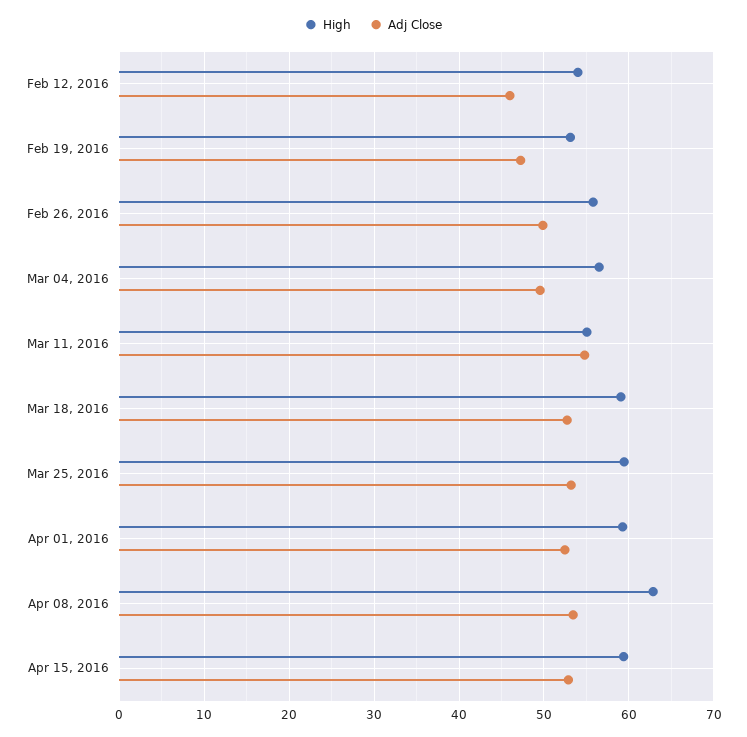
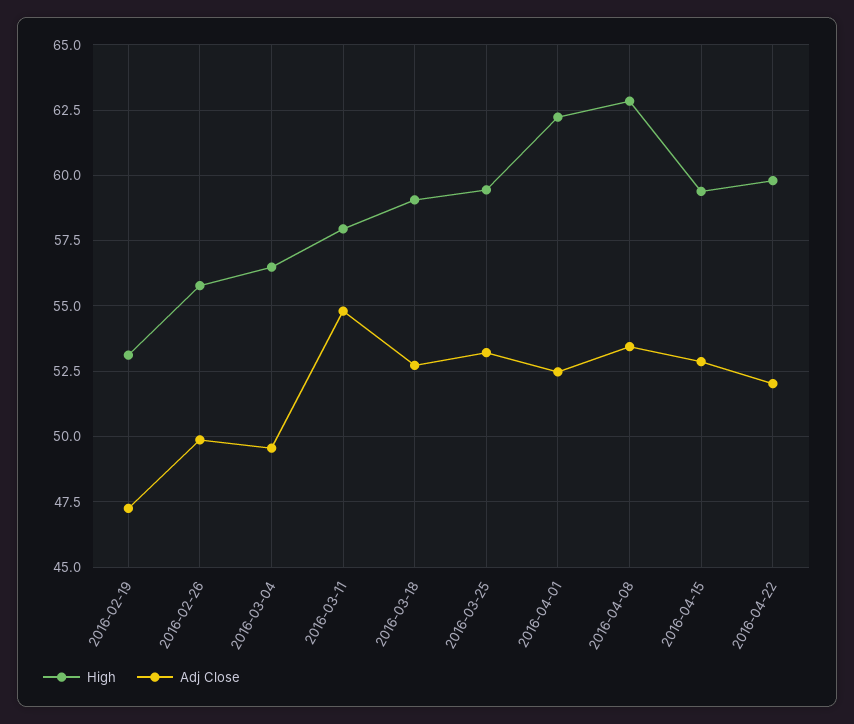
High, Feb 12, 2016: 54 -> none
Adj Close, Feb 12, 2016: 46 -> none
High, Mar 11, 2016: 55 -> 58
High, Apr 01, 2016: 59 -> 62.25
High, 2016-04-22: none -> 59.75
Adj Close, 2016-04-22: none -> 52

